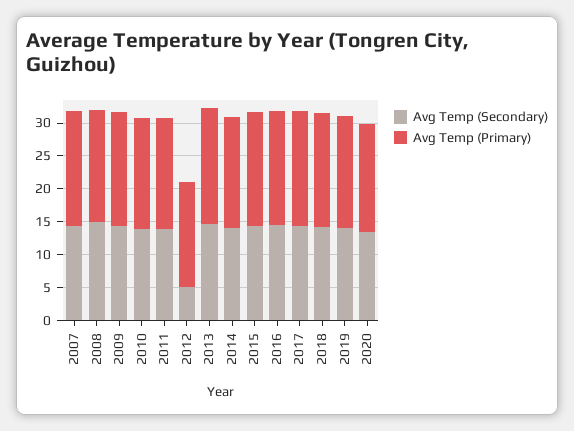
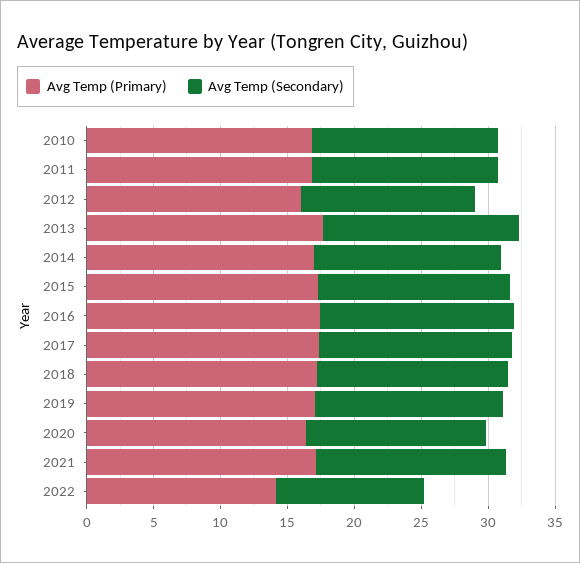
Avg Temp (Secondary), 2007: 15 -> none
Avg Temp (Primary), 2007: 17.5 -> none
Avg Temp (Secondary), 2008: 15 -> none
Avg Temp (Primary), 2008: 17.5 -> none
Avg Temp (Secondary), 2009: 15 -> none
Avg Temp (Primary), 2009: 17.5 -> none
Avg Temp (Secondary), 2012: 5 -> 13
Avg Temp (Primary), 2021: none -> 17
Avg Temp (Secondary), 2021: none -> 14
Avg Temp (Primary), 2022: none -> 14
Avg Temp (Secondary), 2022: none -> 11

